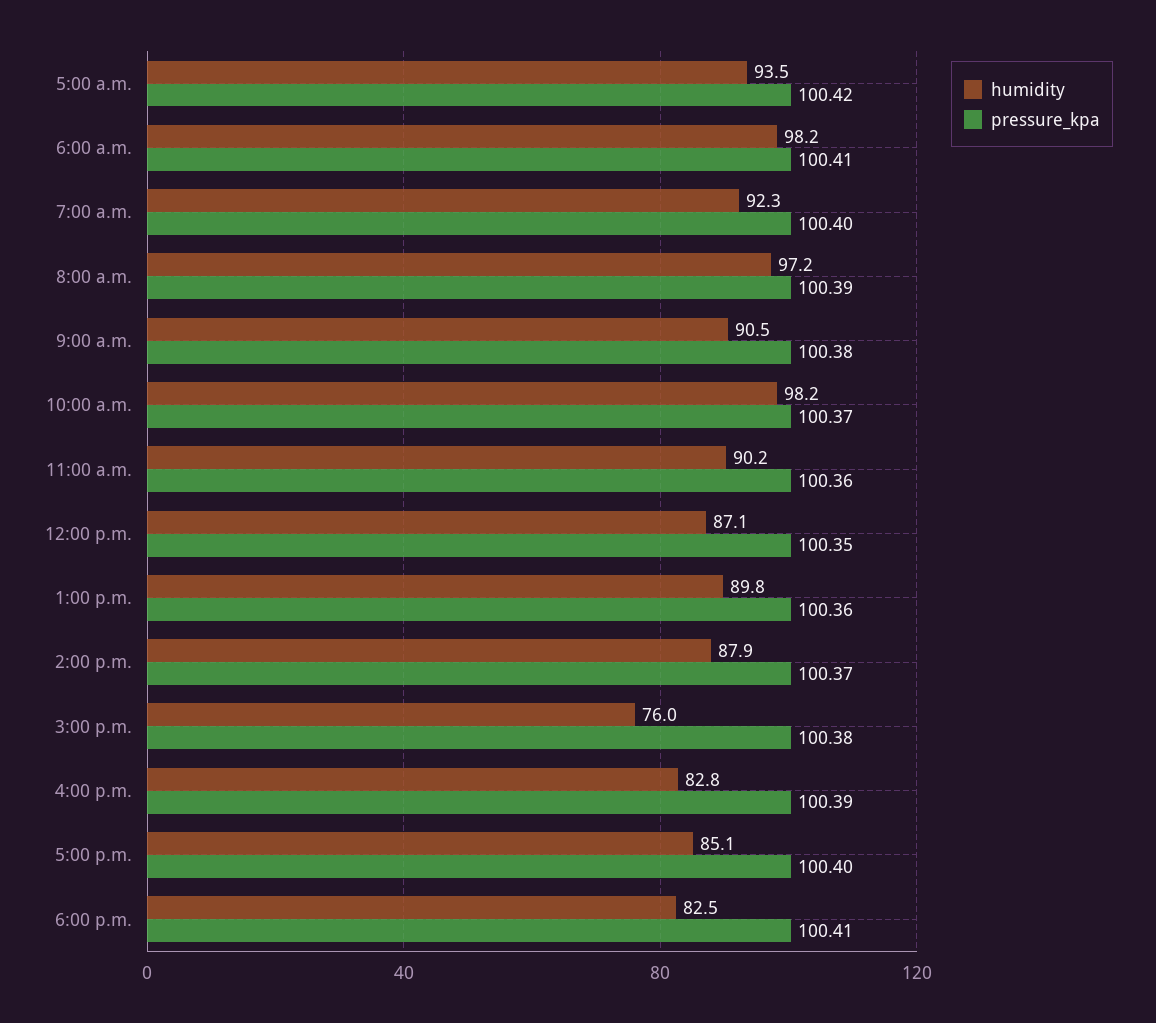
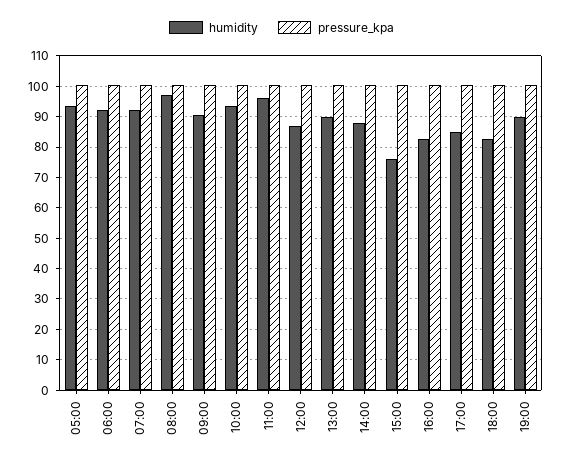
humidity, 6:00 a.m.: 98.2 -> 92
humidity, 10:00 a.m.: 98.2 -> 94
humidity, 11:00 a.m.: 90.2 -> 96
humidity, 19:00: none -> 90
pressure_kpa, 19:00: none -> 100

